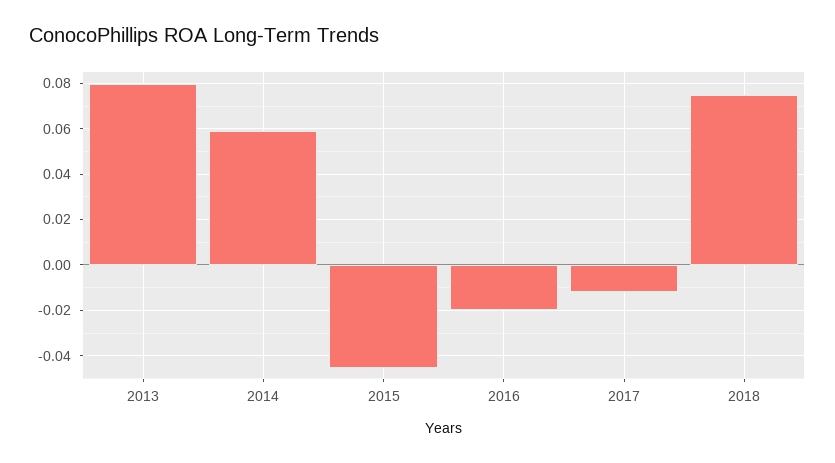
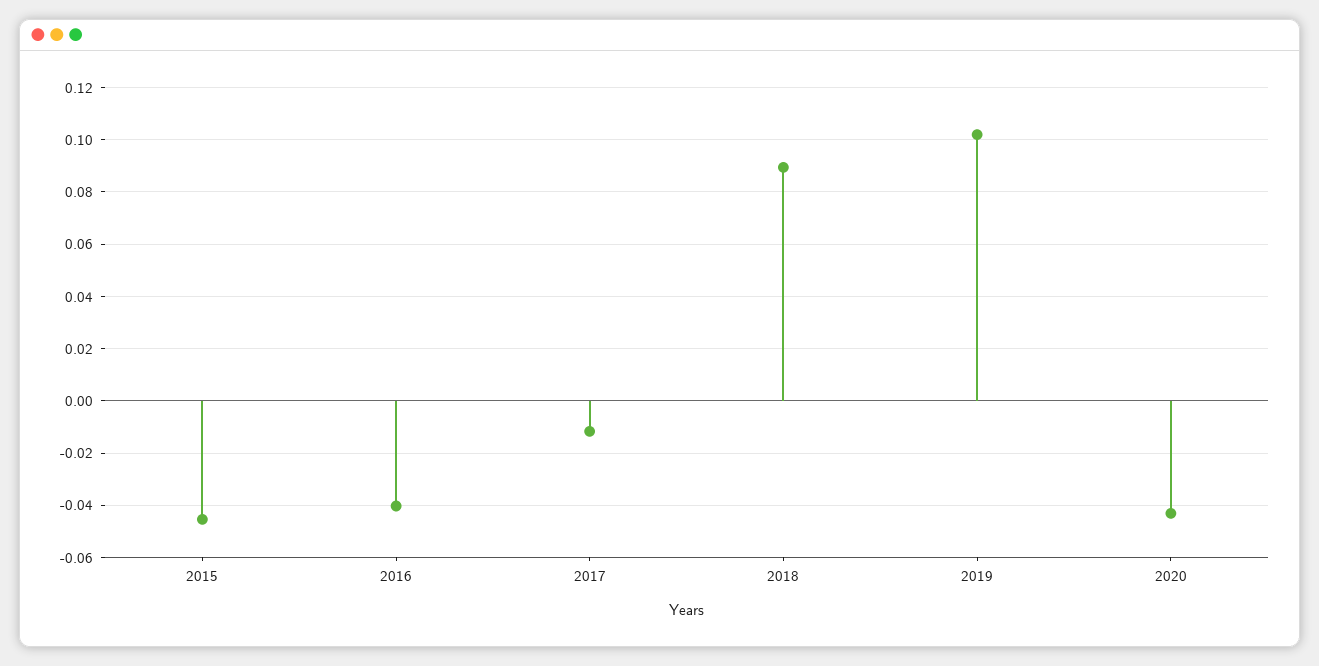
2013: 0.08 -> none
2014: 0.06 -> none
2016: -0.02 -> -0.04
2018: 0.075 -> 0.09
2019: none -> 0.1025
2020: none -> -0.0425

